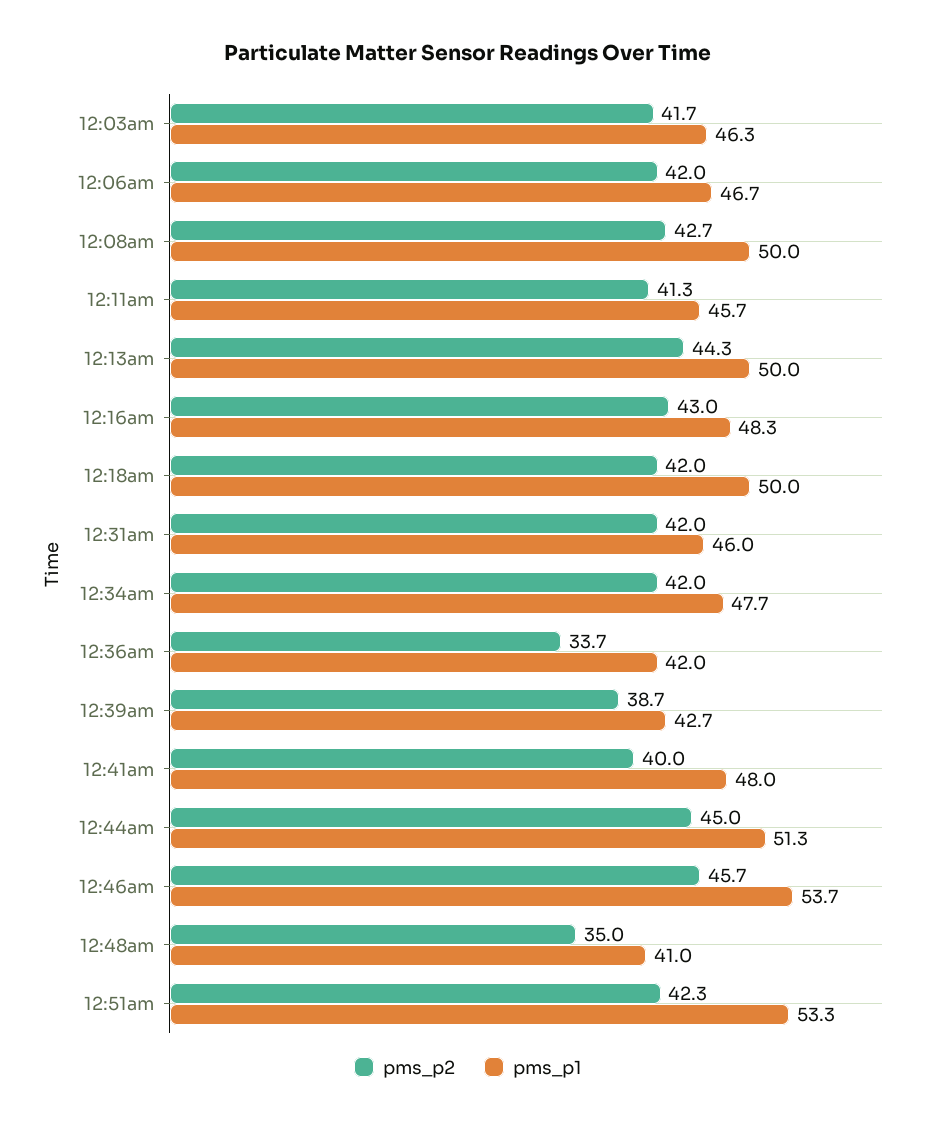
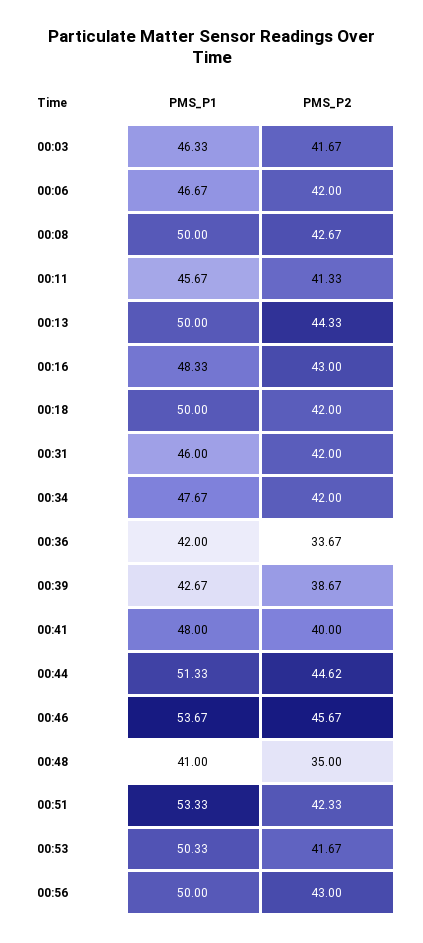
pms_p2, 12:44am: 45 -> 44.62
pms_p1, 00:53: none -> 50.33
pms_p2, 00:53: none -> 41.67
pms_p1, 00:56: none -> 50
pms_p2, 00:56: none -> 43

